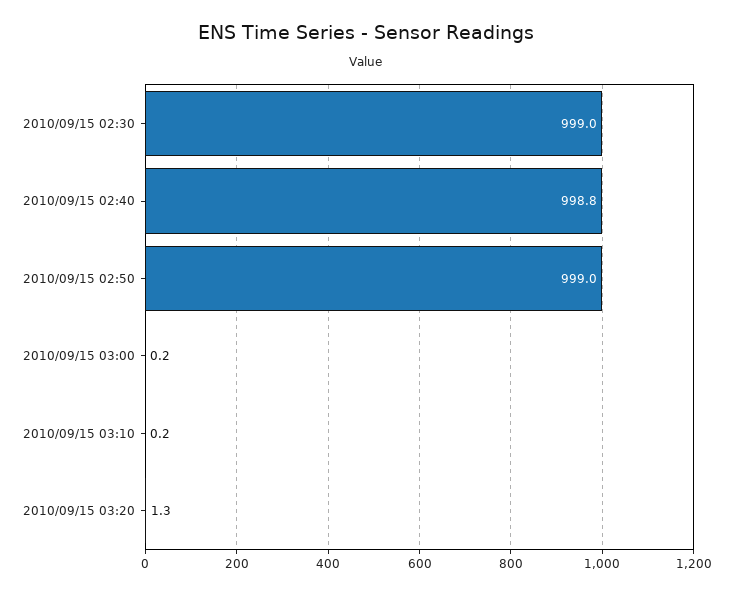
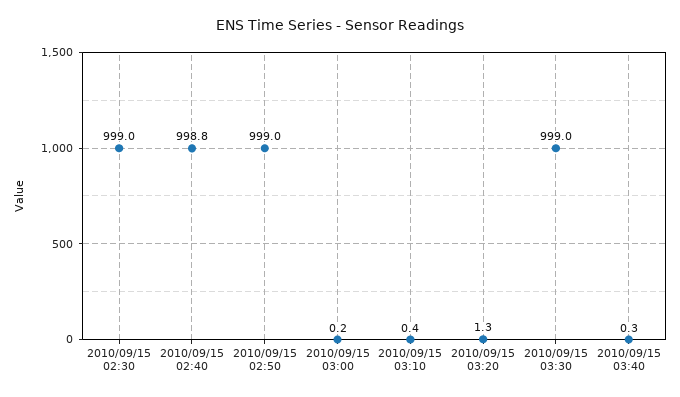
2010/09/15 03:10: 0.2 -> 0.4
2010/09/15 03:30: none -> 999
2010/09/15 03:40: none -> 0.3

